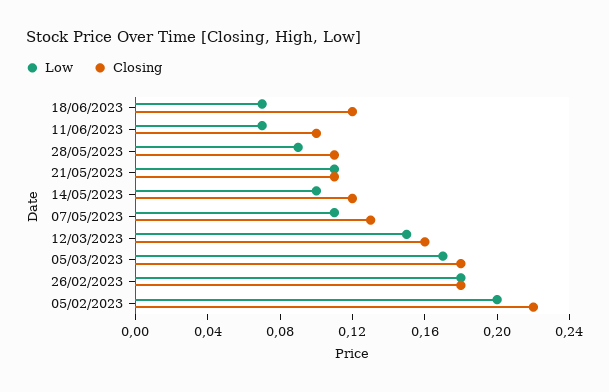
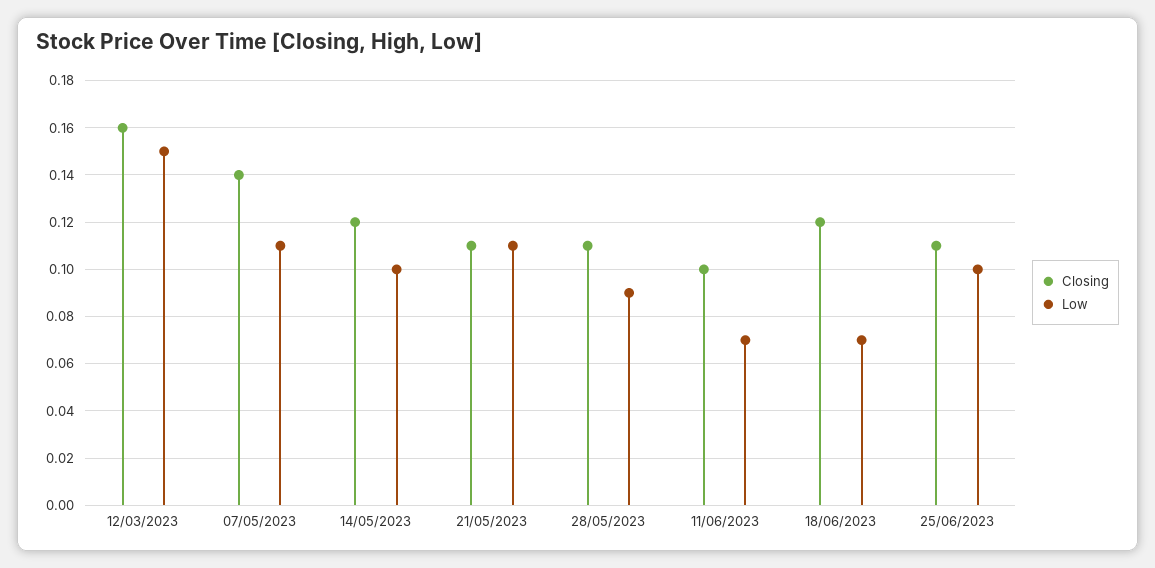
Closing, 07/05/2023: 0.13 -> 0.14
Low, 05/03/2023: 0.17 -> none
Closing, 05/03/2023: 0.18 -> none
Low, 26/02/2023: 0.18 -> none
Closing, 26/02/2023: 0.18 -> none
Low, 05/02/2023: 0.2 -> none
Closing, 05/02/2023: 0.22 -> none
Closing, 25/06/2023: none -> 0.11
Low, 25/06/2023: none -> 0.1

